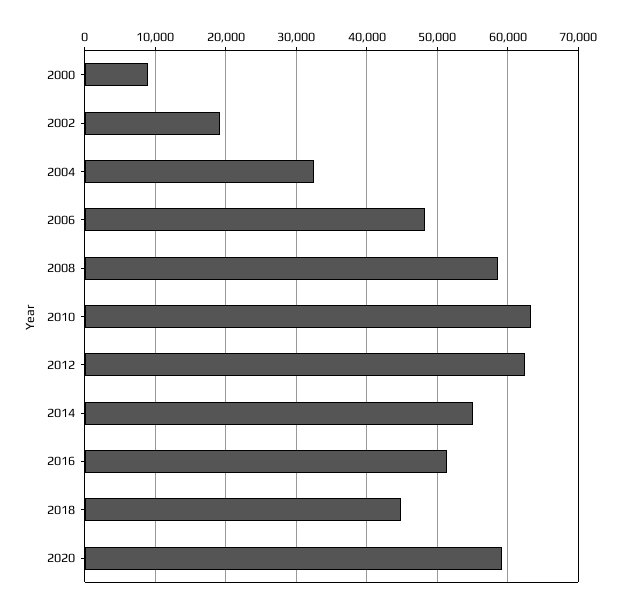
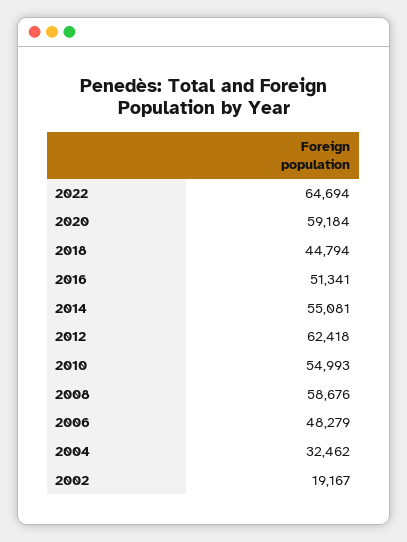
2000: 9000 -> none
2010: 63000 -> 54993
2022: none -> 64694

